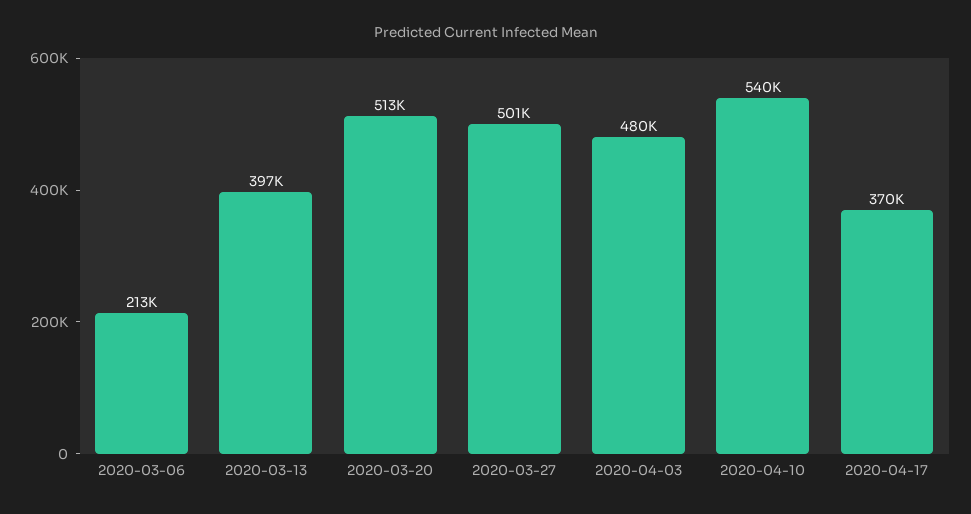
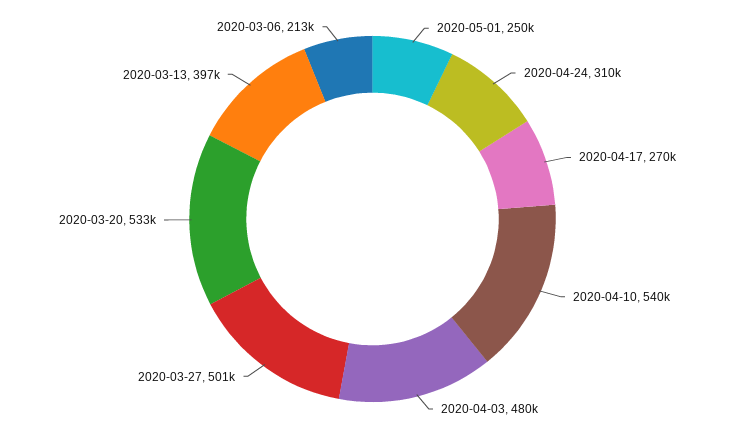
2020-03-20: 513000 -> 533000
2020-04-17: 370000 -> 270000
2020-05-01: none -> 250000
2020-04-24: none -> 310000

